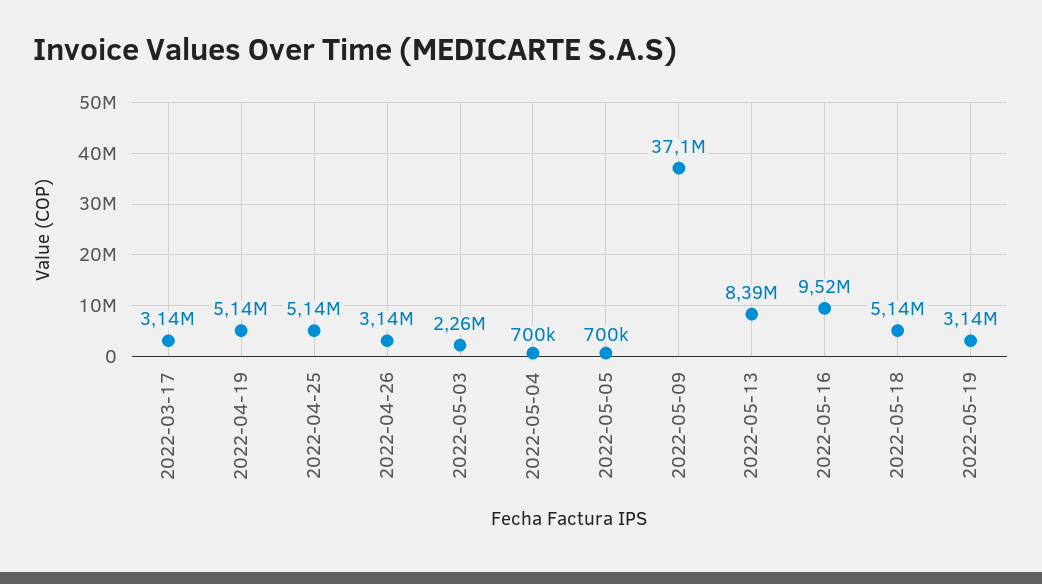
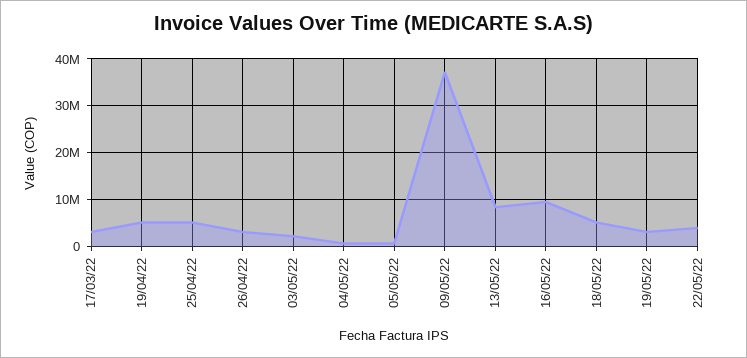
22/05/22: none -> 4000000

